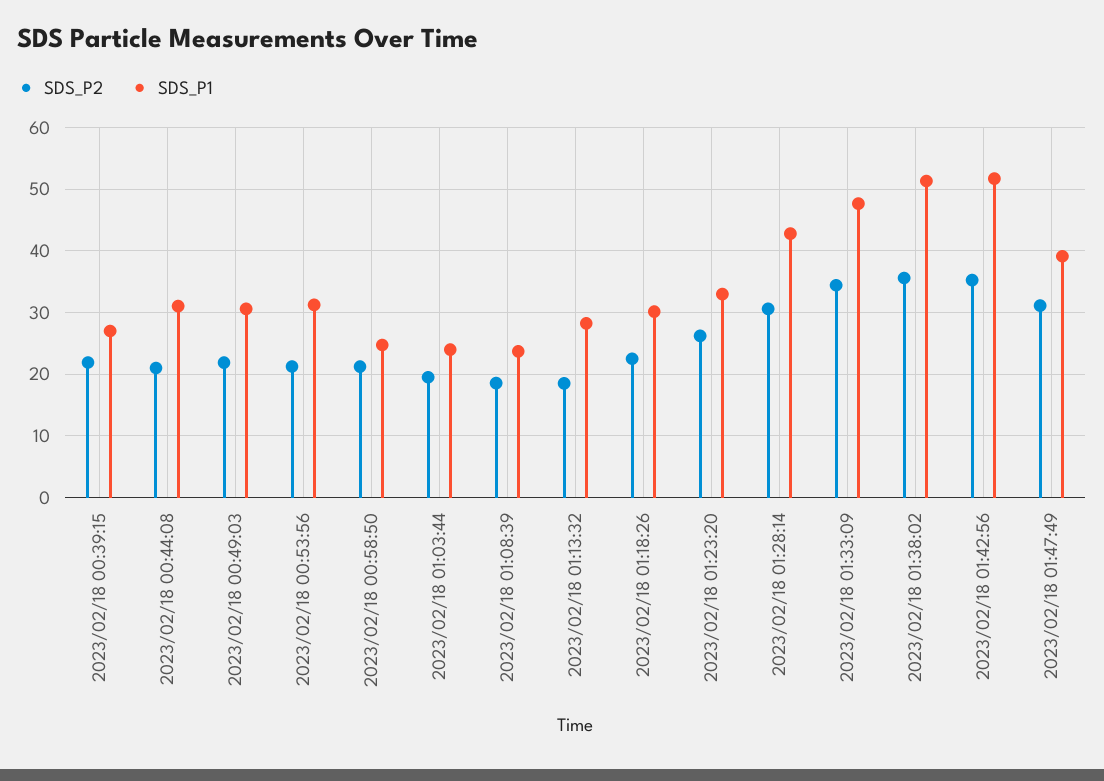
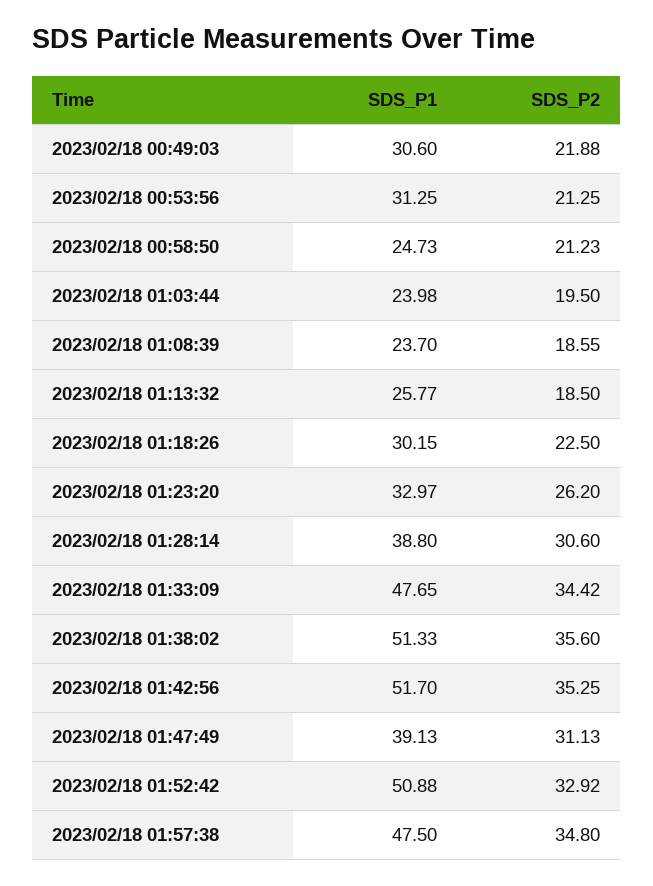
SDS_P2, 2023/02/18 00:39:15: 22 -> none
SDS_P1, 2023/02/18 00:39:15: 27 -> none
SDS_P2, 2023/02/18 00:44:08: 21 -> none
SDS_P1, 2023/02/18 00:44:08: 31 -> none
SDS_P1, 2023/02/18 01:13:32: 28 -> 25.77
SDS_P1, 2023/02/18 01:28:14: 43 -> 38.8
SDS_P1, 2023/02/18 01:52:42: none -> 50.88
SDS_P2, 2023/02/18 01:52:42: none -> 32.92
SDS_P1, 2023/02/18 01:57:38: none -> 47.5
SDS_P2, 2023/02/18 01:57:38: none -> 34.8

